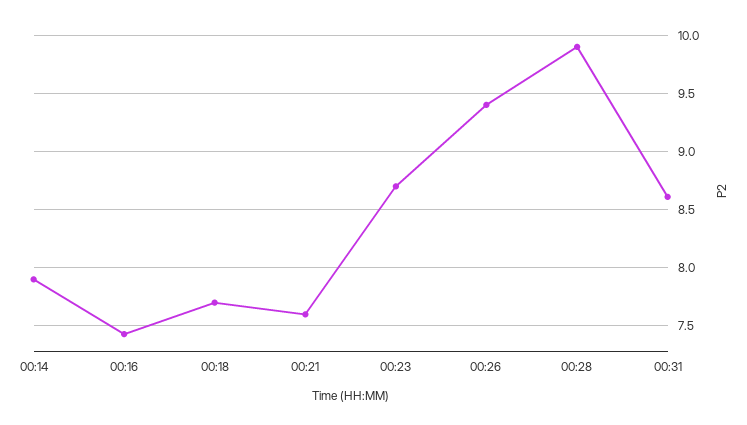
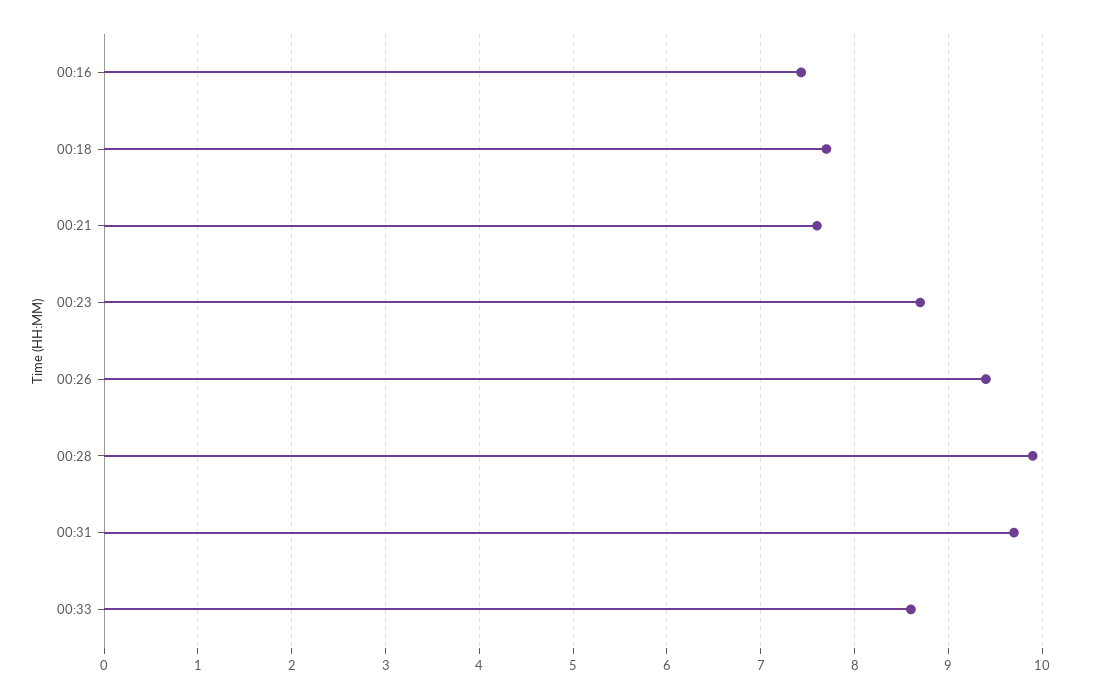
00:14: 7.9 -> none
00:31: 8.6 -> 9.7
00:33: none -> 8.6

